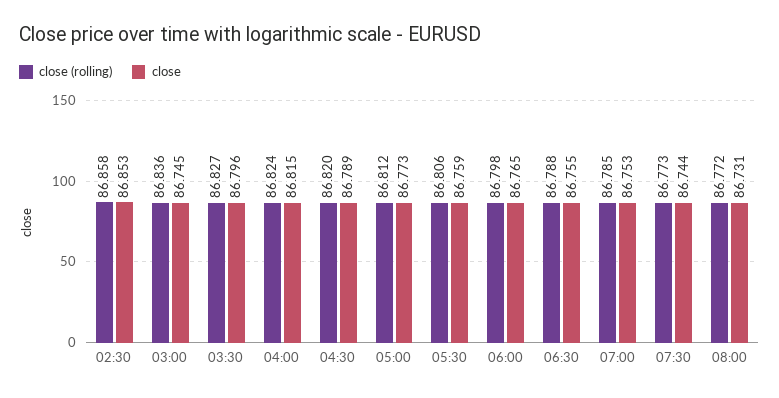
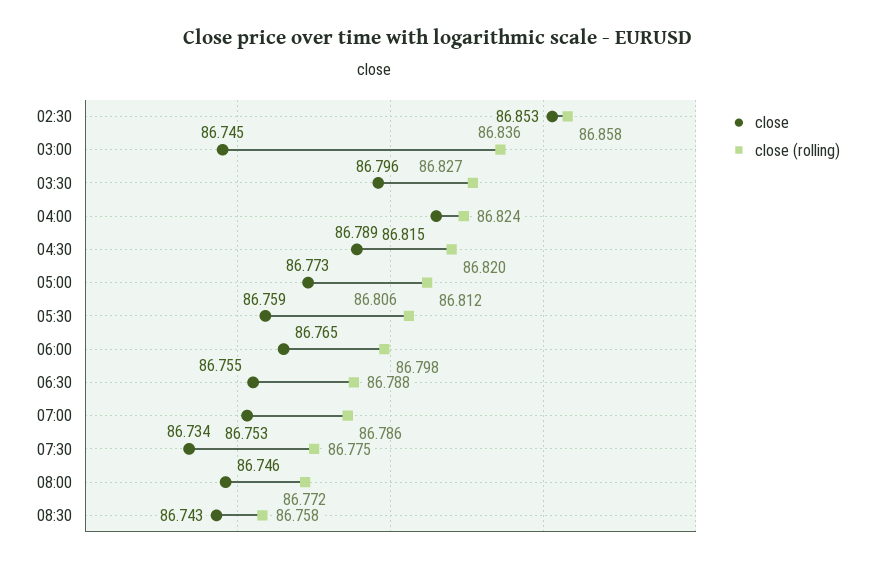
close (rolling), 07:00: 86.785 -> 86.786
close (rolling), 07:30: 86.773 -> 86.775
close, 07:30: 86.744 -> 86.734
close, 08:00: 86.731 -> 86.746
close, 08:30: none -> 86.743
close (rolling), 08:30: none -> 86.758

